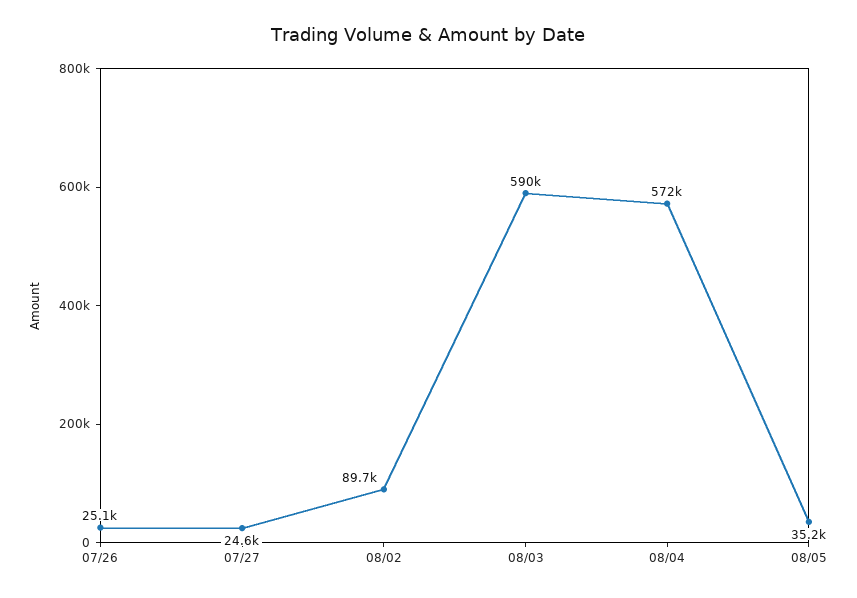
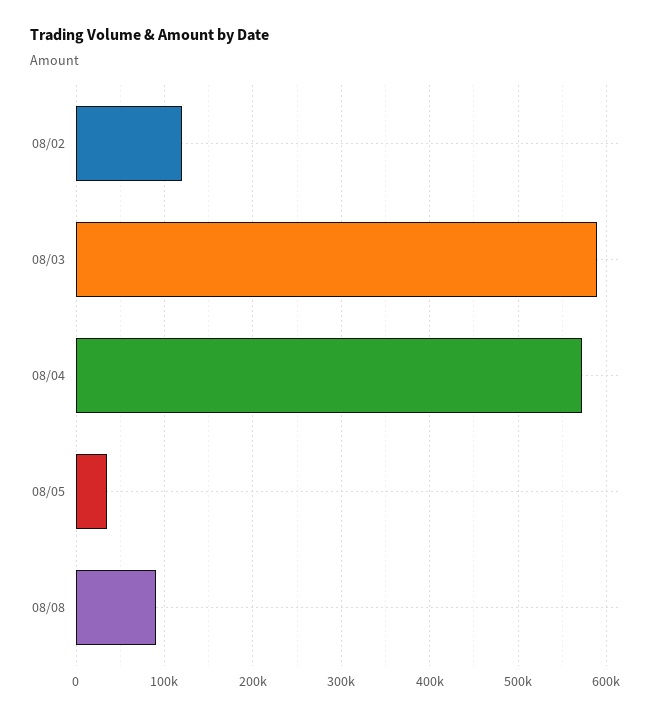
07/26: 25100 -> none
07/27: 24600 -> none
08/02: 89700 -> 120000
08/08: none -> 90000

